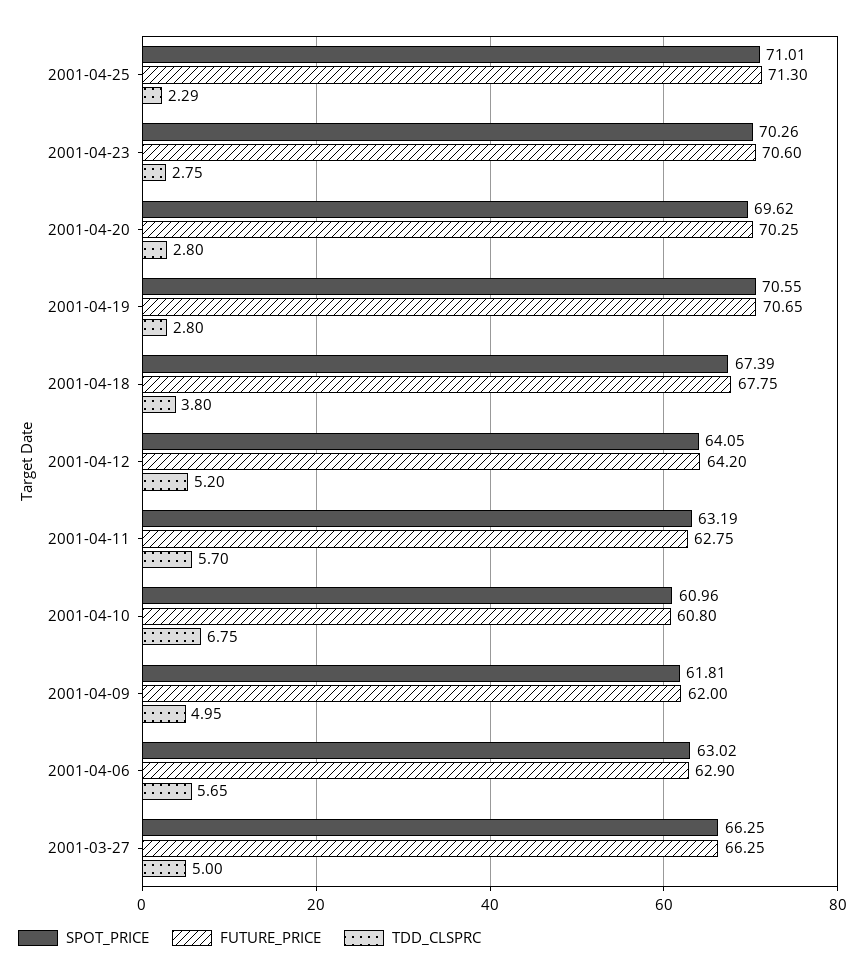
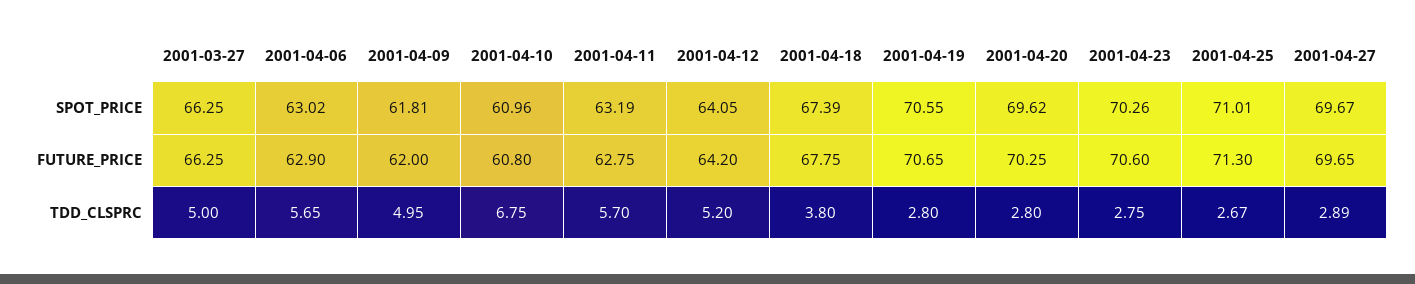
TDD_CLSPRC, 2001-04-25: 2.29 -> 2.67
SPOT_PRICE, 2001-04-27: none -> 69.67
FUTURE_PRICE, 2001-04-27: none -> 69.65
TDD_CLSPRC, 2001-04-27: none -> 2.89

